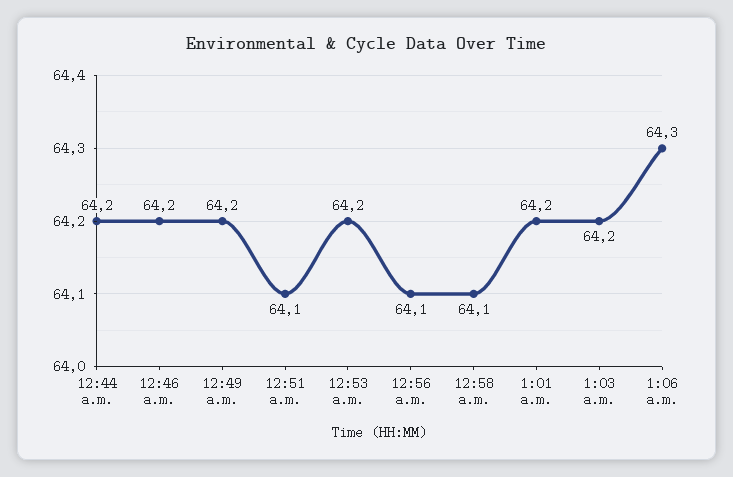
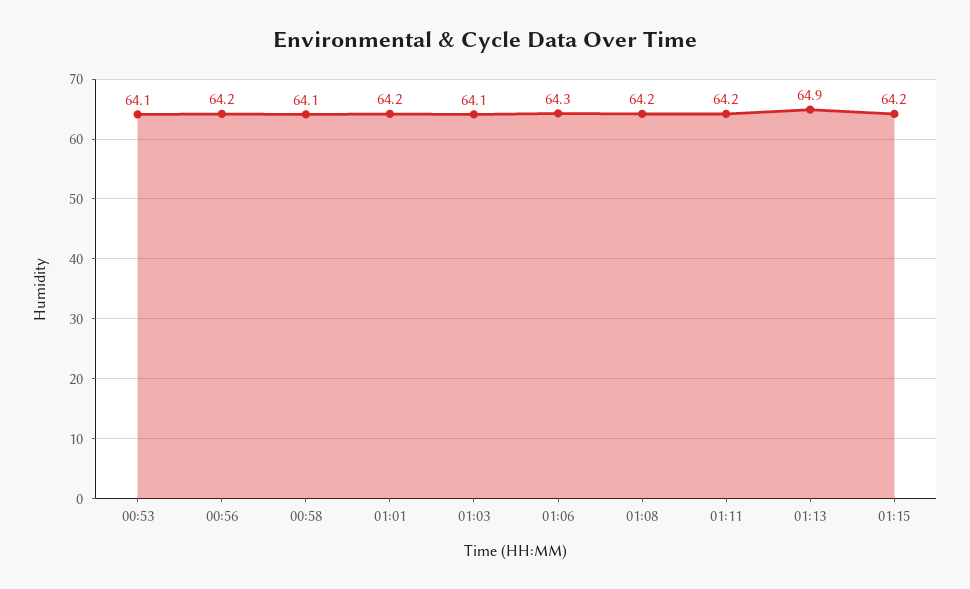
12:44 a.m.: 64.2 -> none
12:46 a.m.: 64.2 -> none
12:49 a.m.: 64.2 -> none
12:51 a.m.: 64.1 -> none
12:53 a.m.: 64.2 -> 64.1
12:56 a.m.: 64.1 -> 64.2
1:03 a.m.: 64.2 -> 64.1
01:08: none -> 64.2
01:11: none -> 64.2
01:13: none -> 64.9
01:15: none -> 64.2

